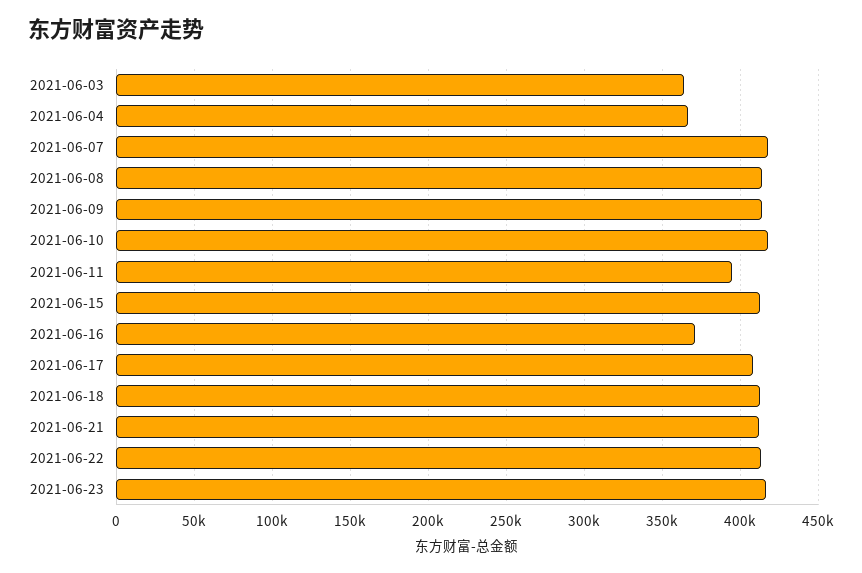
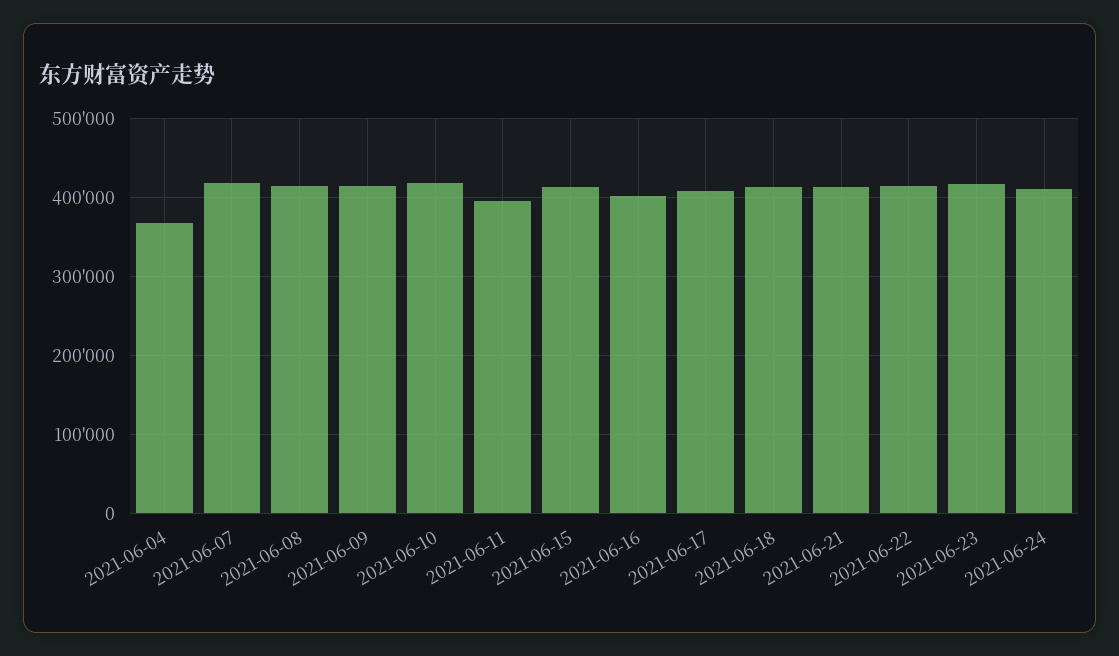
2021-06-03: 365000 -> none
2021-06-16: 370000 -> 400000
2021-06-24: none -> 410000

